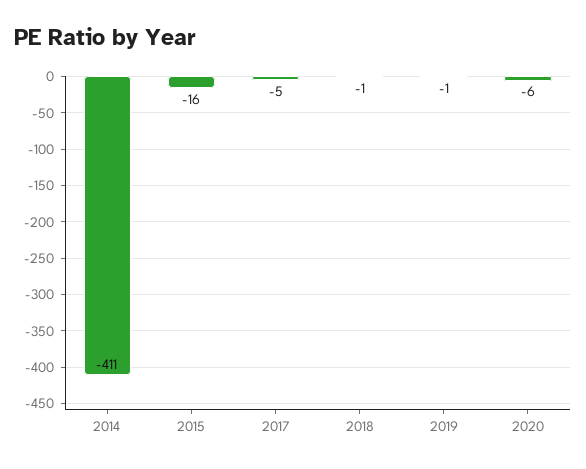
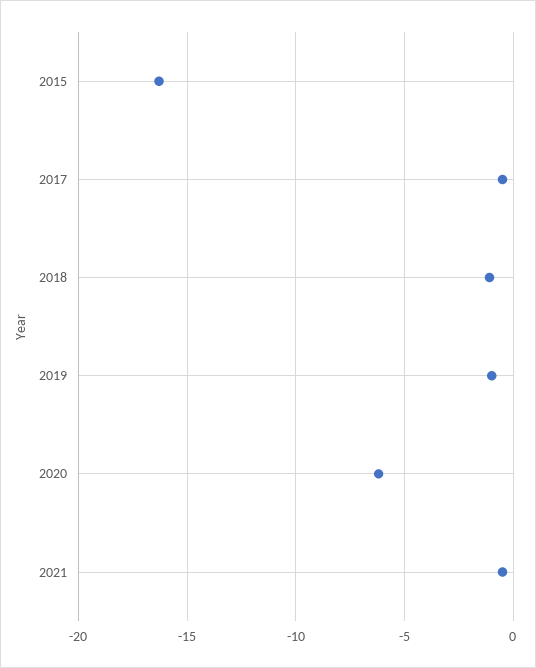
2014: -411 -> none
2017: -5 -> -0.5
2021: none -> -0.5

